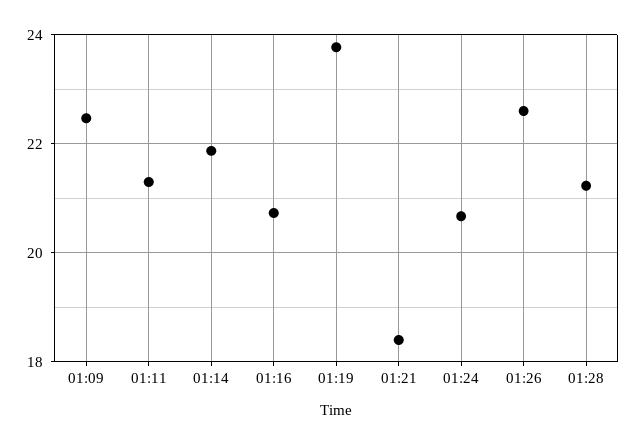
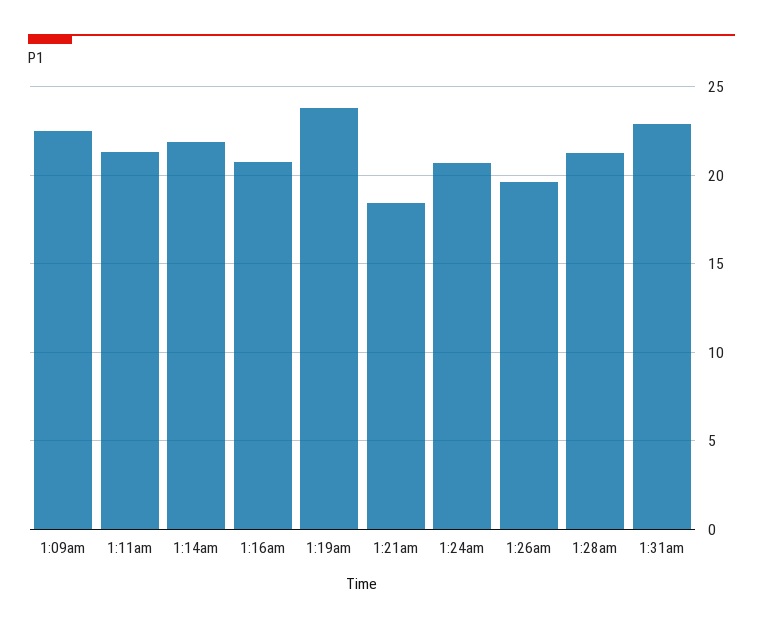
01:26: 22.6 -> 19.5
1:31am: none -> 23

